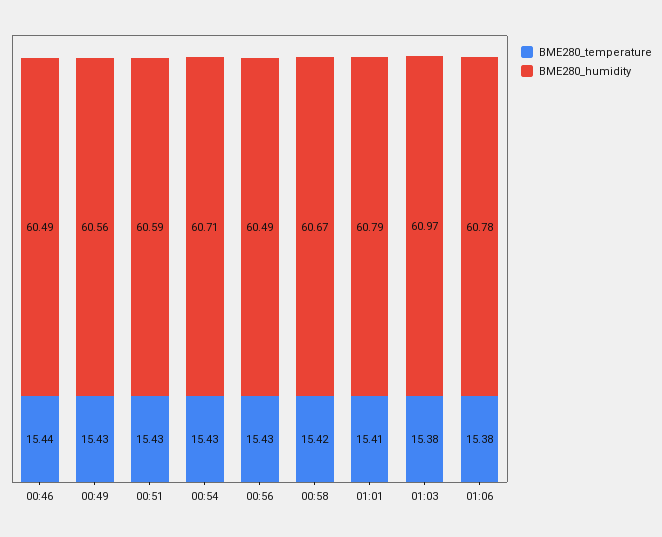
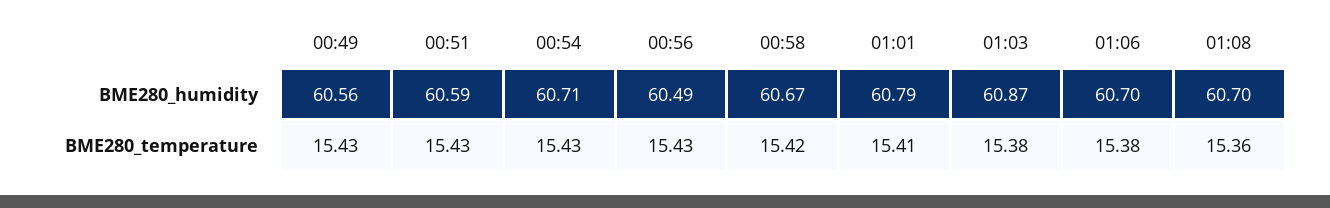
BME280_temperature, 00:46: 15.44 -> none
BME280_humidity, 00:46: 60.49 -> none
BME280_humidity, 01:03: 60.97 -> 60.87
BME280_humidity, 01:06: 60.78 -> 60.7
BME280_humidity, 01:08: none -> 60.7
BME280_temperature, 01:08: none -> 15.36

